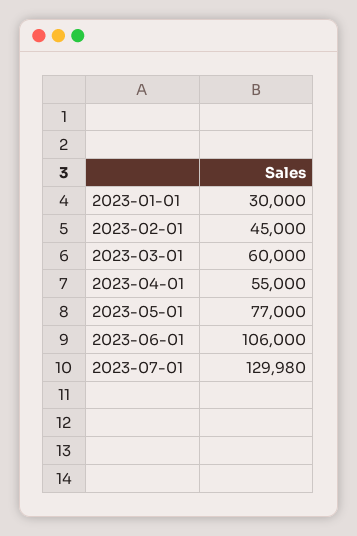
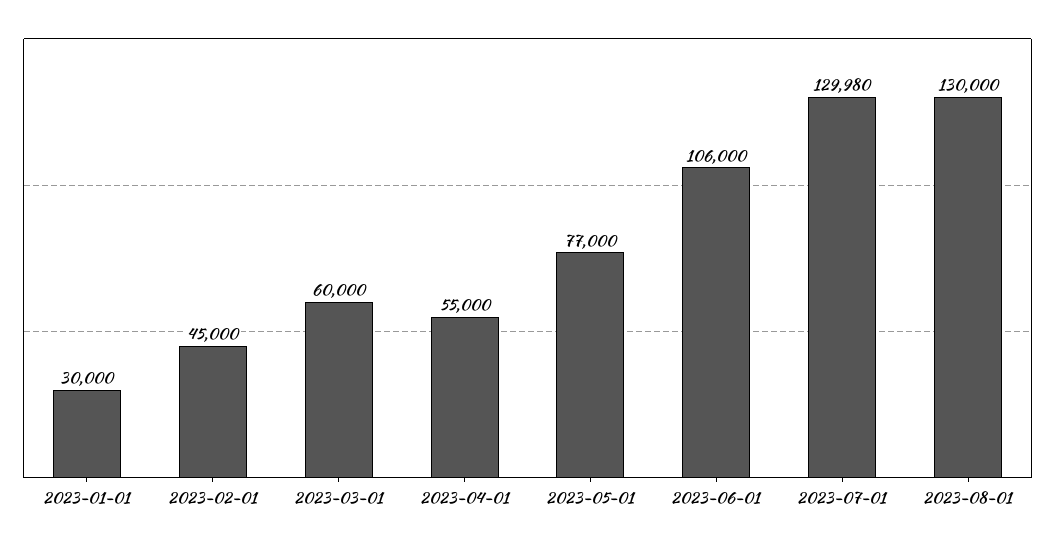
2023-08-01: none -> 130000

